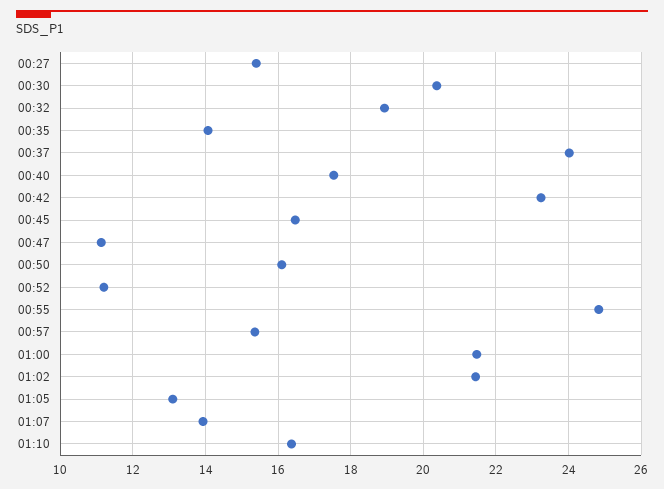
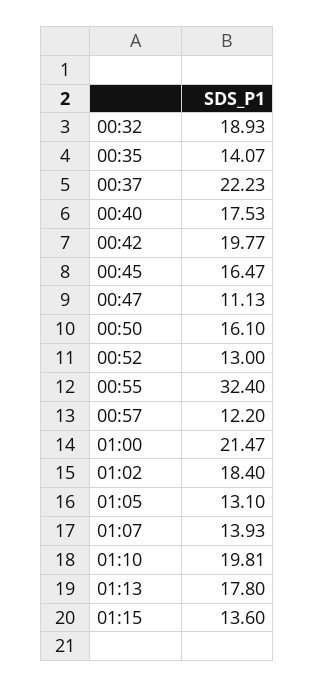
00:27: 15.4 -> none
00:30: 20.4 -> none
00:37: 24 -> 22.23
00:42: 23.2 -> 19.77
00:52: 11.2 -> 13
00:55: 24.8 -> 32.4
00:57: 15.4 -> 12.2
01:02: 21.4 -> 18.4
01:10: 16.4 -> 19.81
01:13: none -> 17.8
01:15: none -> 13.6

